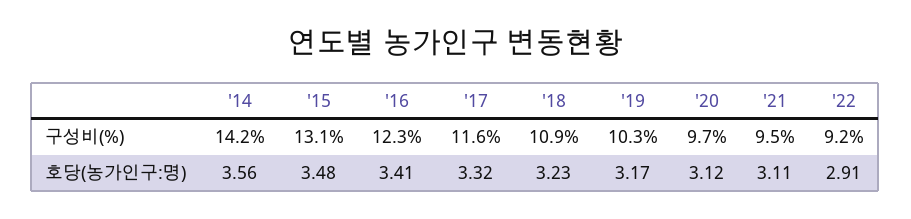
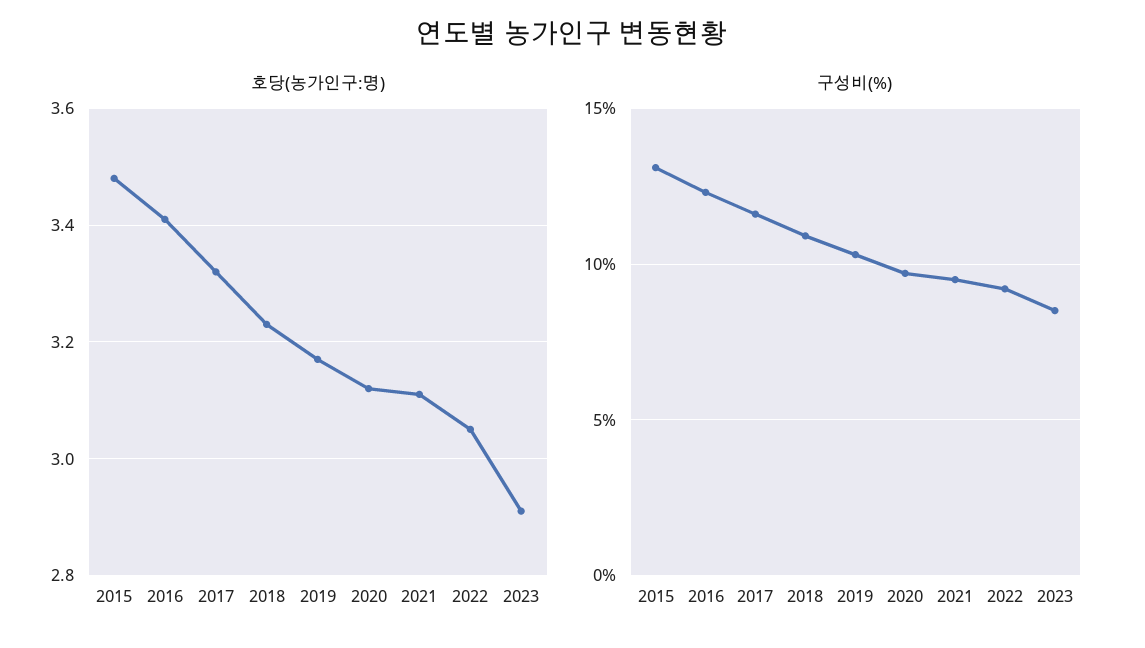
구성비(%), '14: 14.2 -> none
호당(농가인구:명), '14: 3.56 -> none
호당(농가인구:명), '22: 2.91 -> 3.05
호당(농가인구:명), 2023: none -> 2.9
구성비(%), 2023: none -> 8.5

